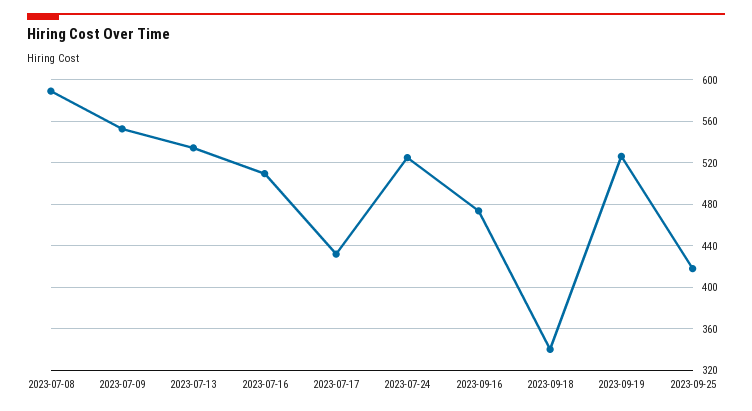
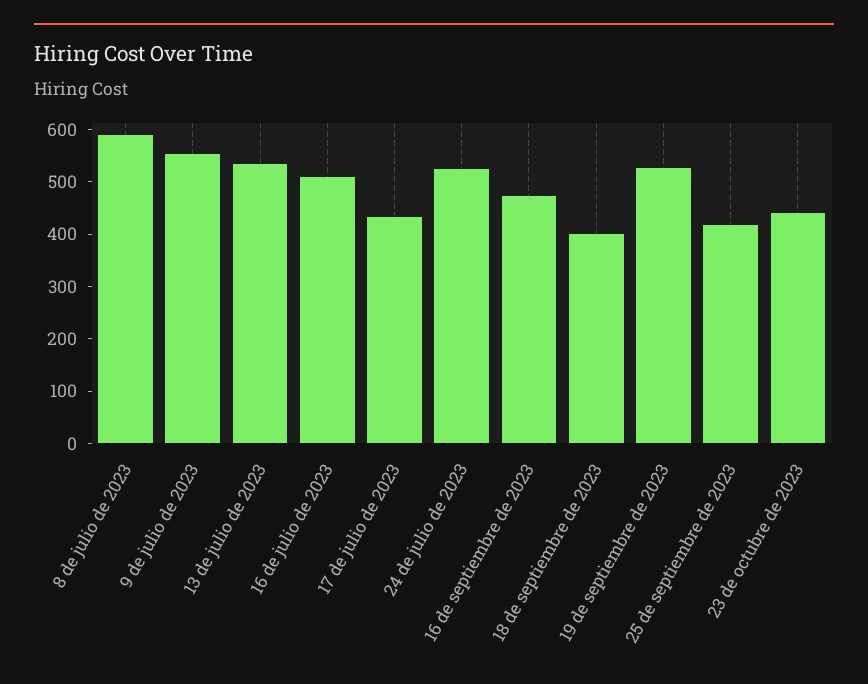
2023-09-18: 340 -> 400
23 de octubre de 2023: none -> 440

